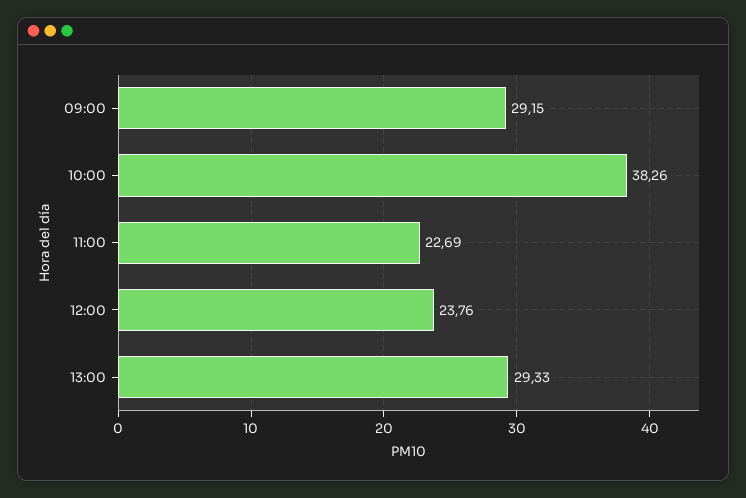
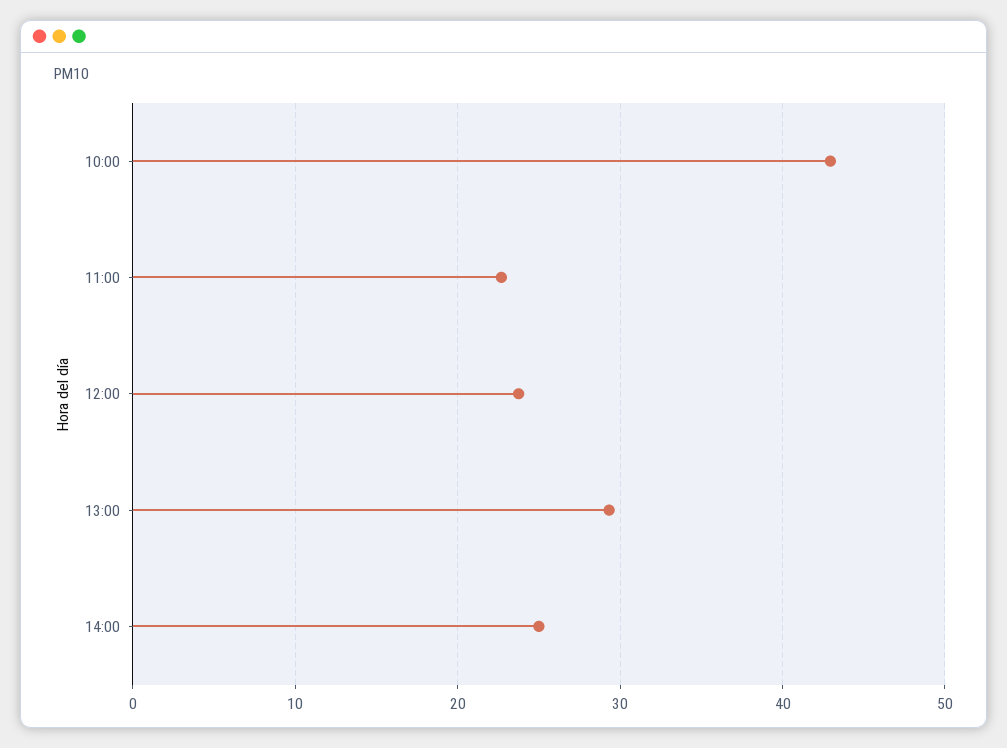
09:00: 29.15 -> none
10:00: 38.26 -> 43
14:00: none -> 25

